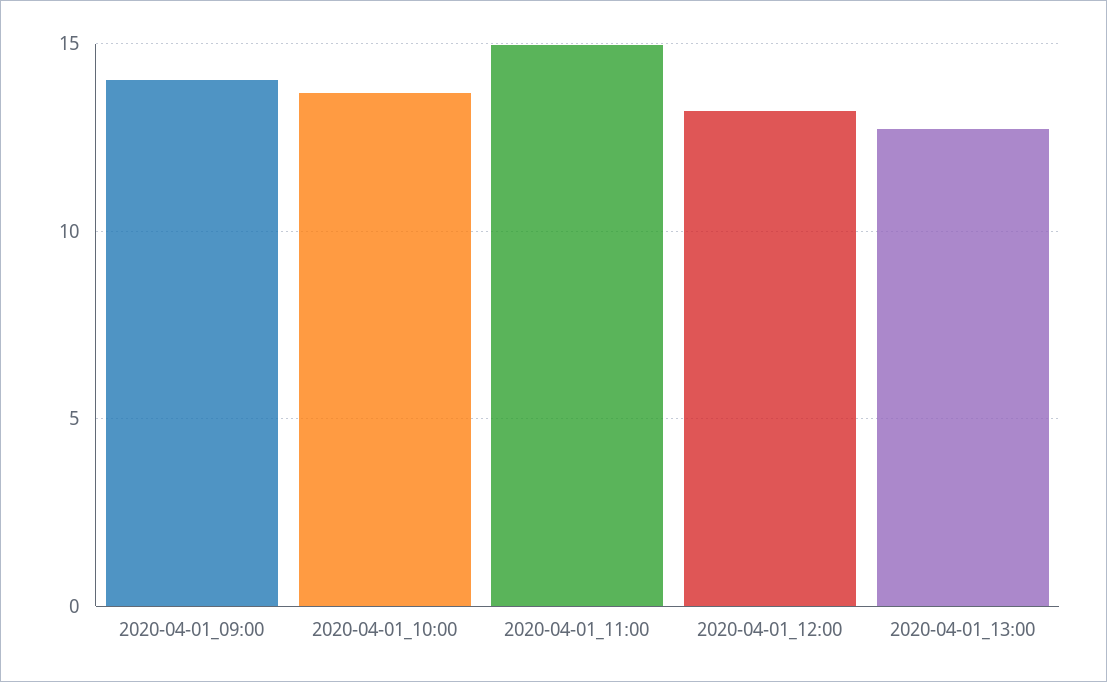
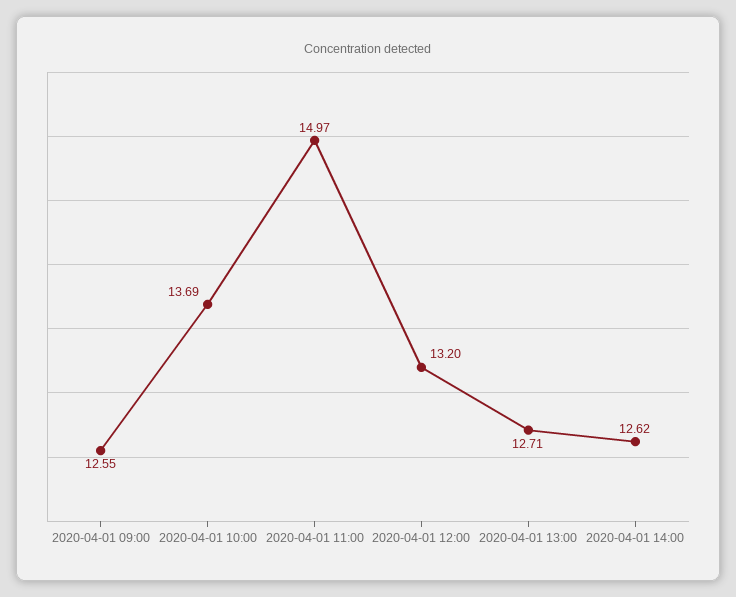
2020-04-01_09:00: 14 -> 12.55
2020-04-01 14:00: none -> 12.62

